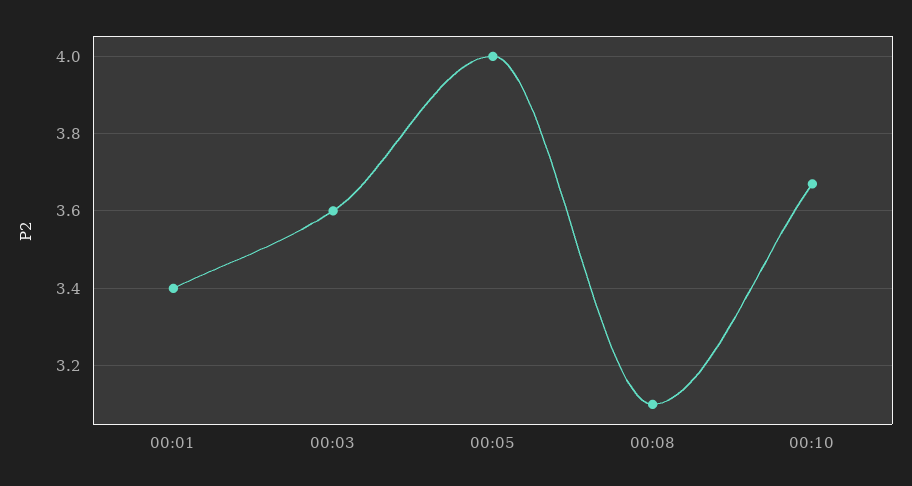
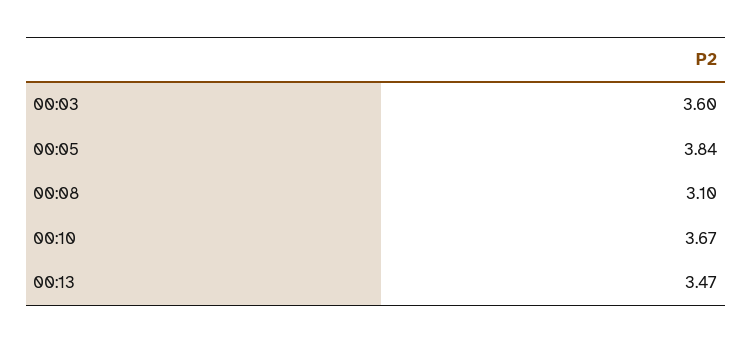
00:01: 3.4 -> none
00:05: 4 -> 3.84
00:13: none -> 3.47

